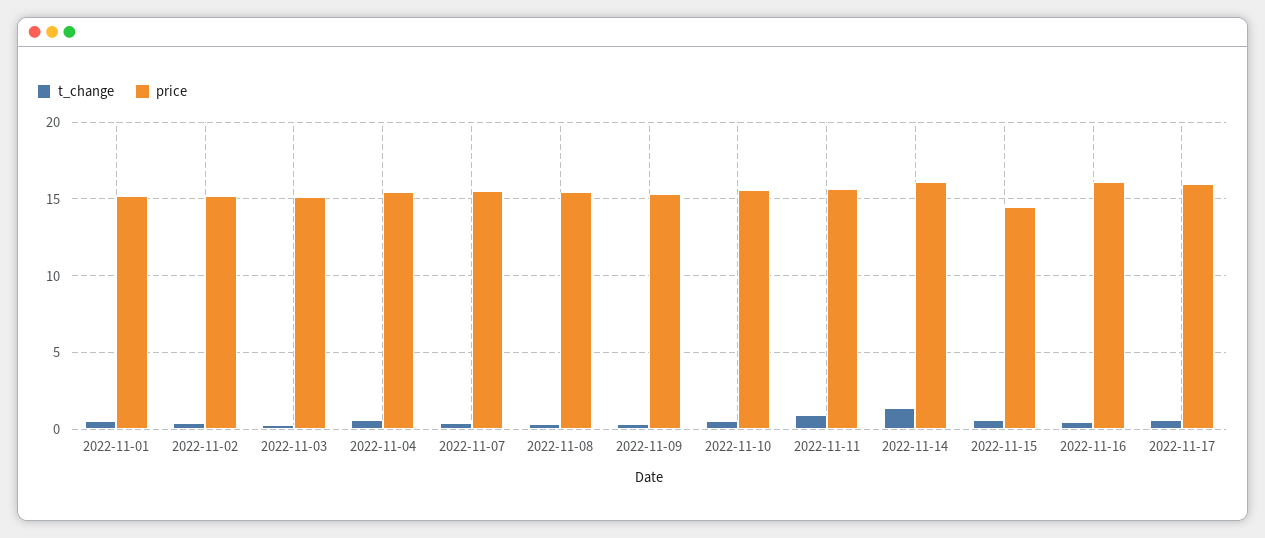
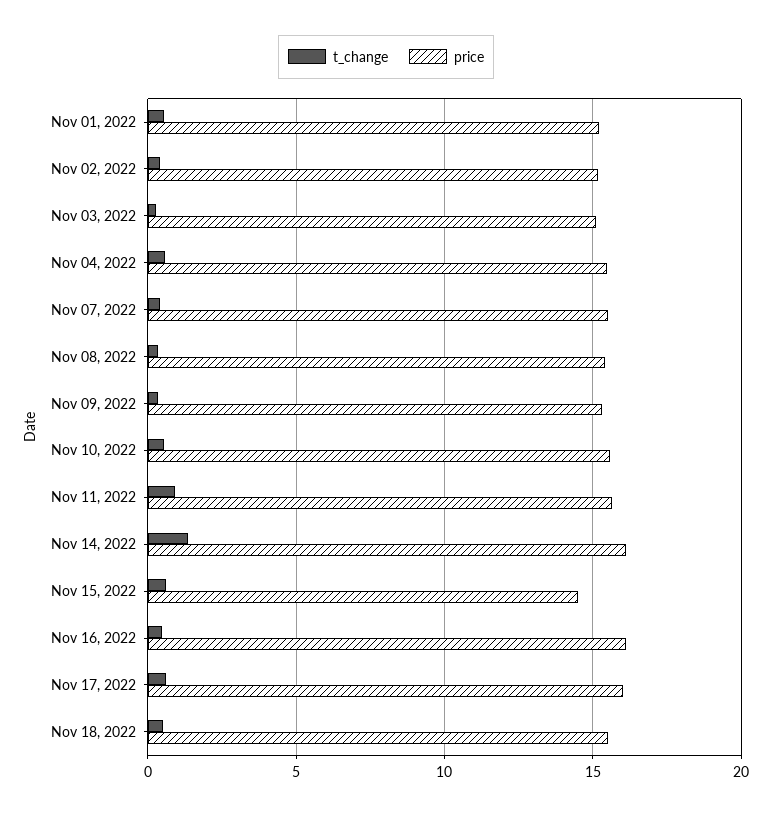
t_change, Nov 18, 2022: none -> 0.5
price, Nov 18, 2022: none -> 15.5

